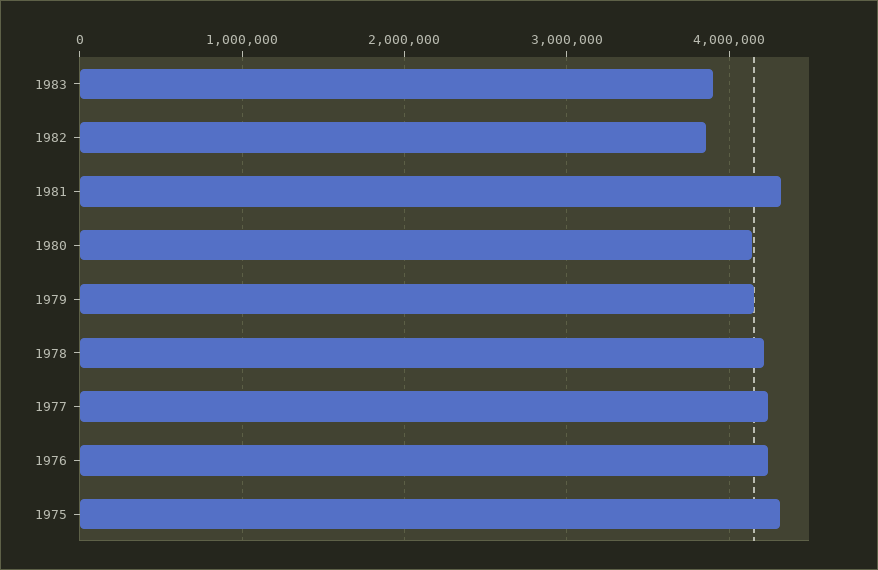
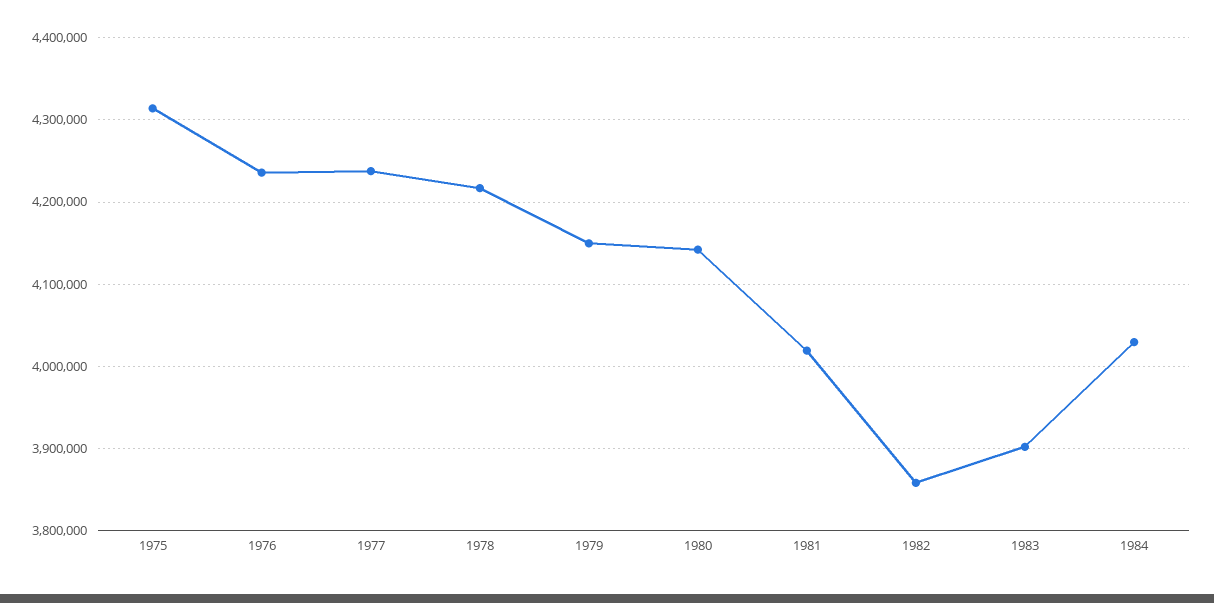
1981: 4300000 -> 4020000
1984: none -> 4030000

